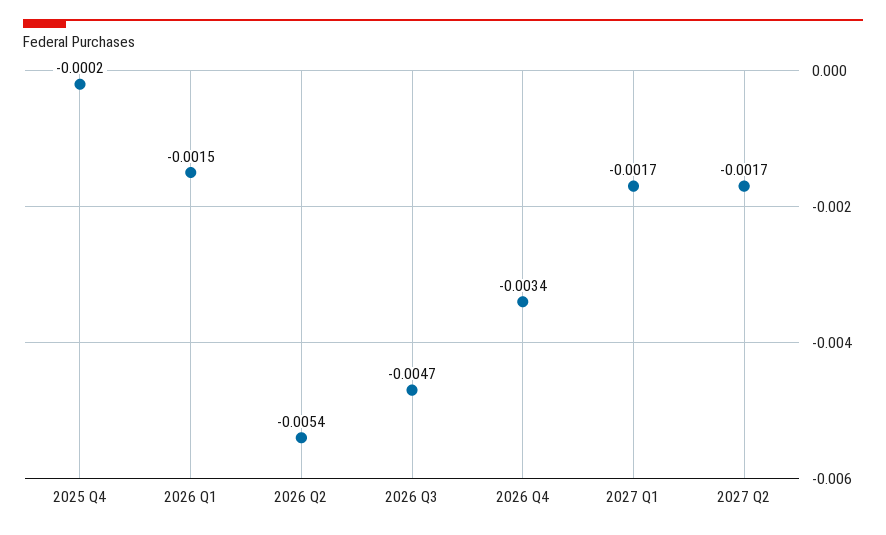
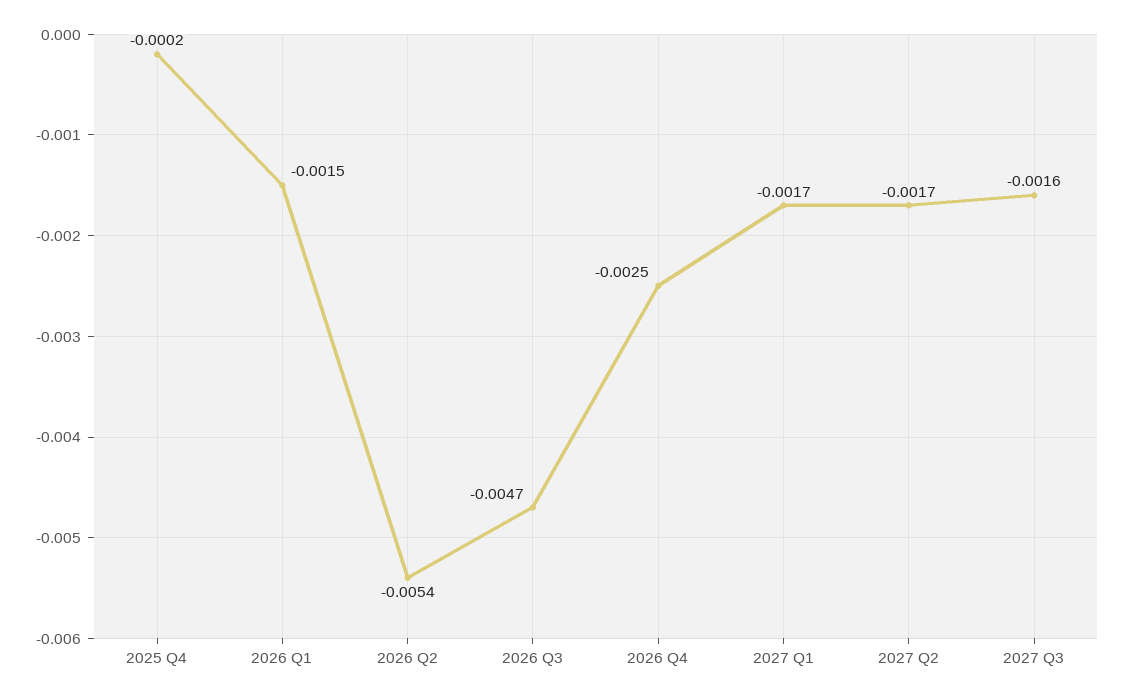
2026 Q4: -0.0034 -> -0.0025
2027 Q3: none -> -0.0016

